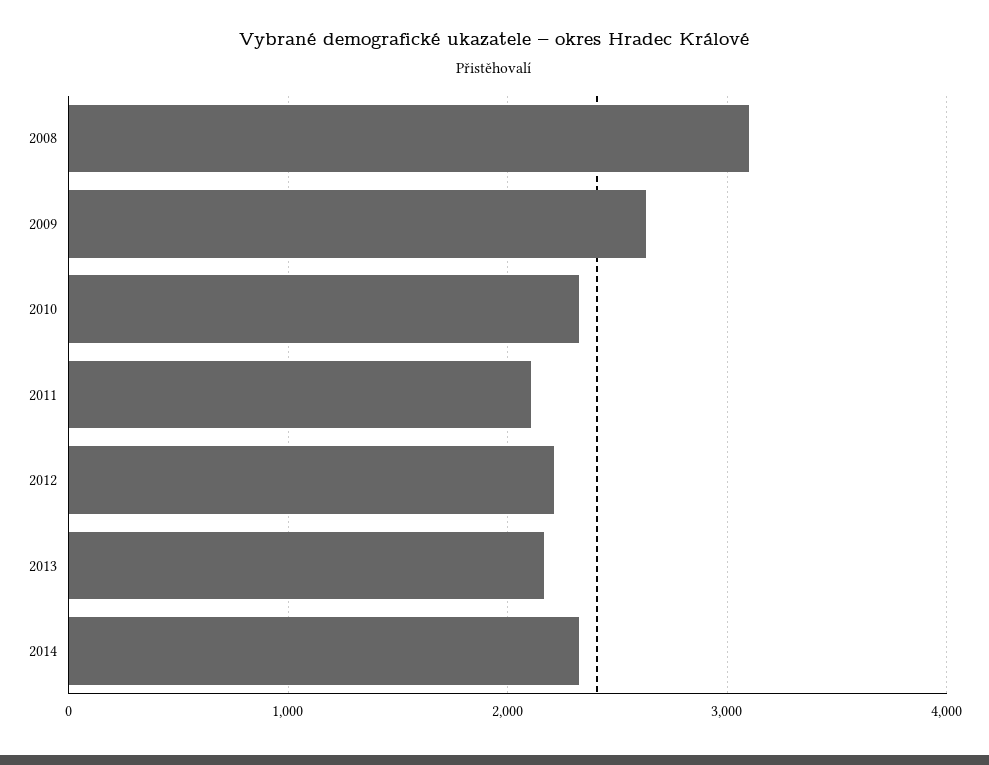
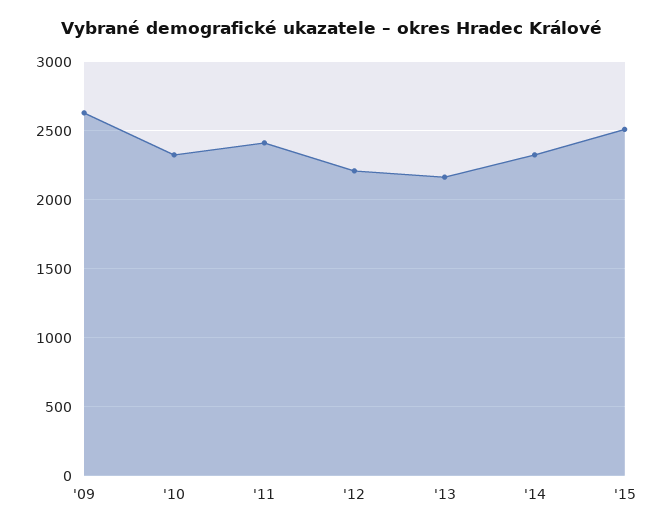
2008: 3100 -> none
2011: 2100 -> 2400
'15: none -> 2500

